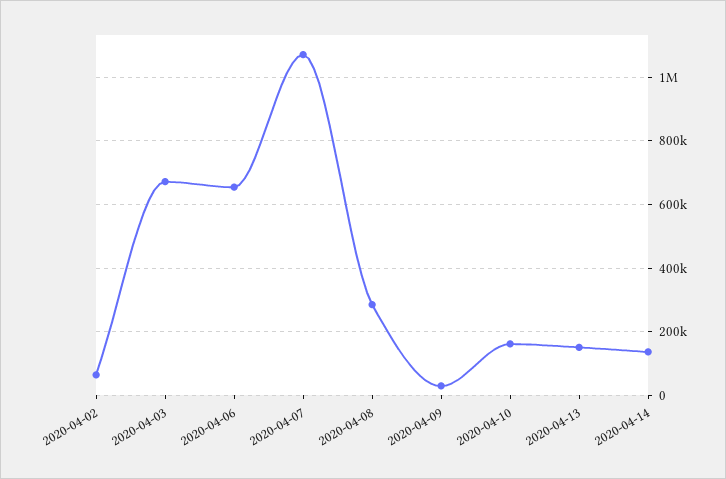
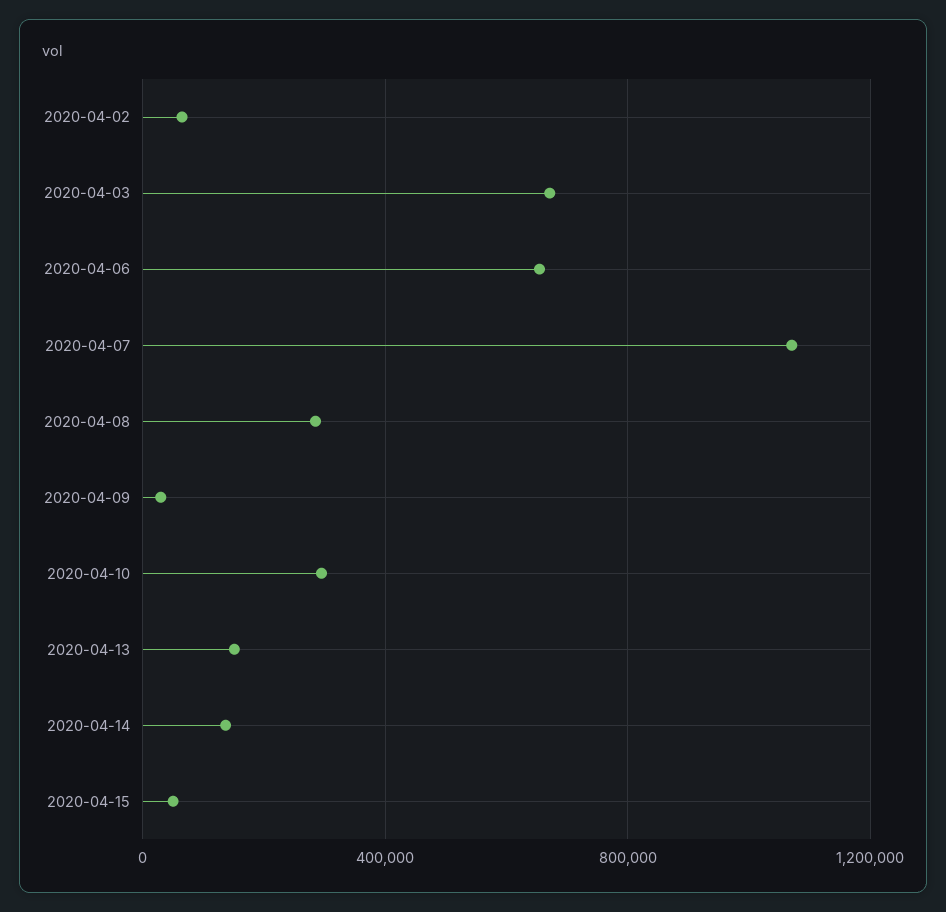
2020-04-10: 160000 -> 300000
2020-04-15: none -> 50000

